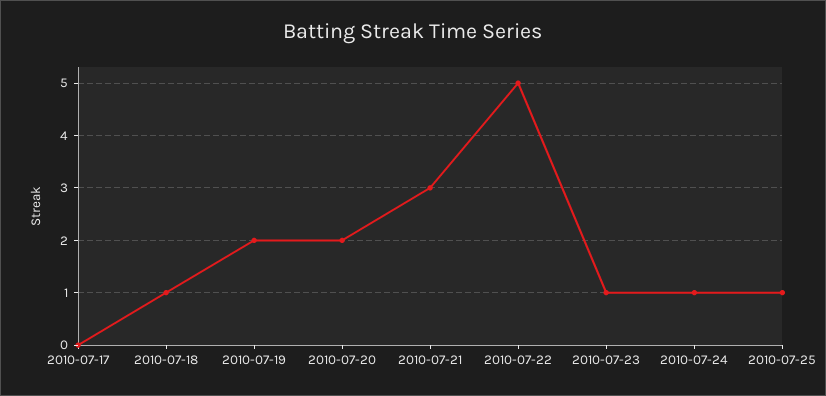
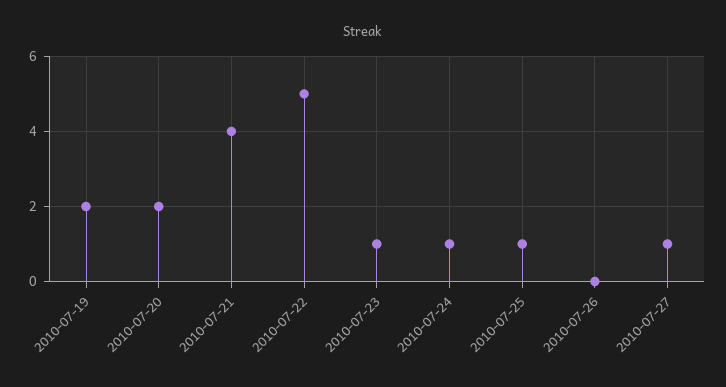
2010-07-17: 0 -> none
2010-07-18: 1 -> none
2010-07-21: 3 -> 4
2010-07-26: none -> 0
2010-07-27: none -> 1

